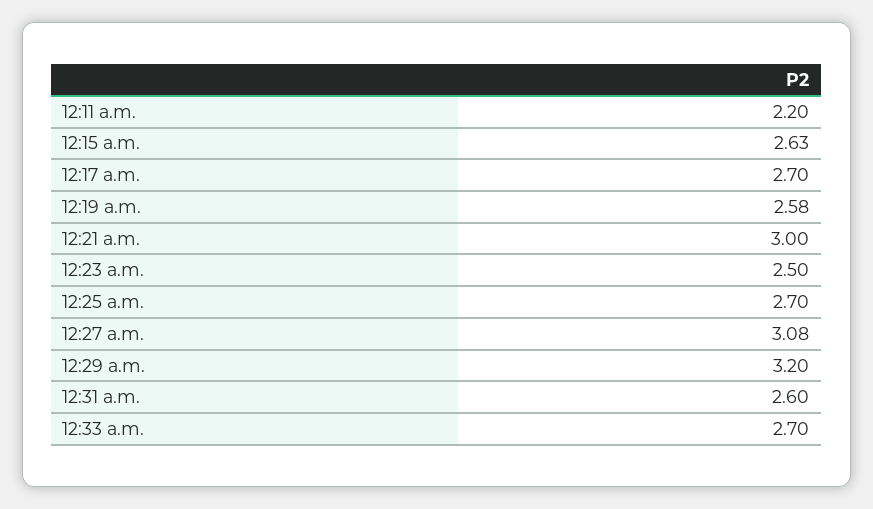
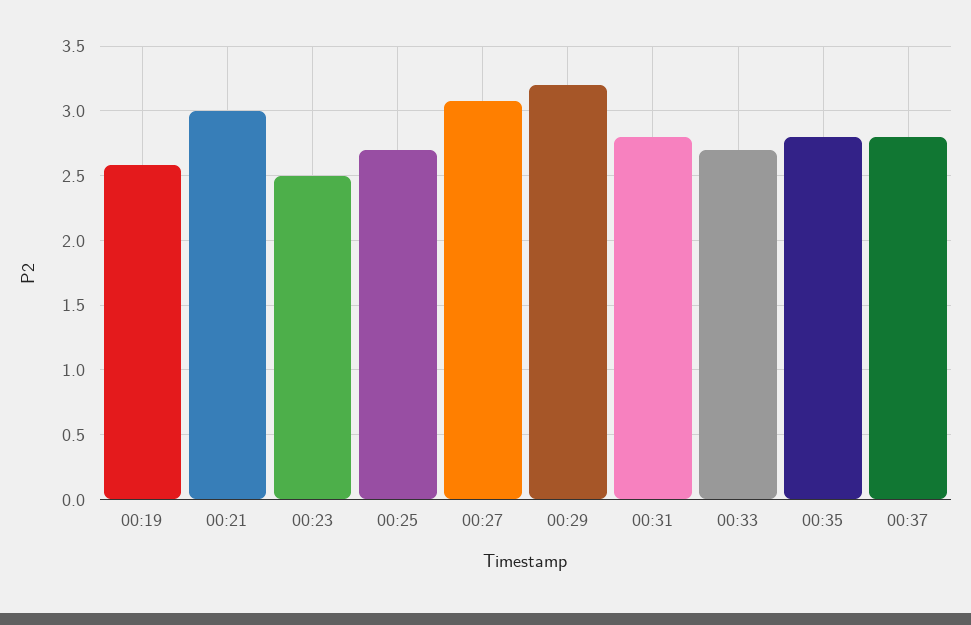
12:11 a.m.: 2.2 -> none
12:15 a.m.: 2.63 -> none
12:17 a.m.: 2.7 -> none
12:31 a.m.: 2.6 -> 2.8
00:35: none -> 2.8
00:37: none -> 2.8

